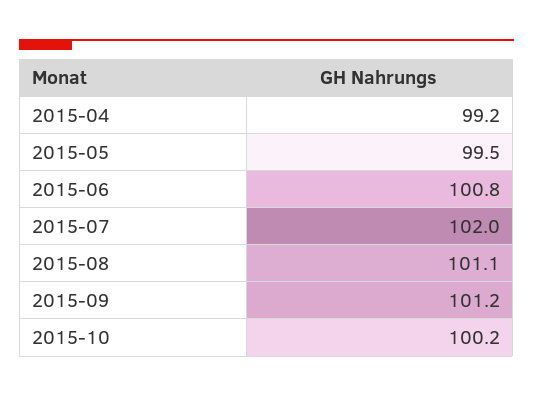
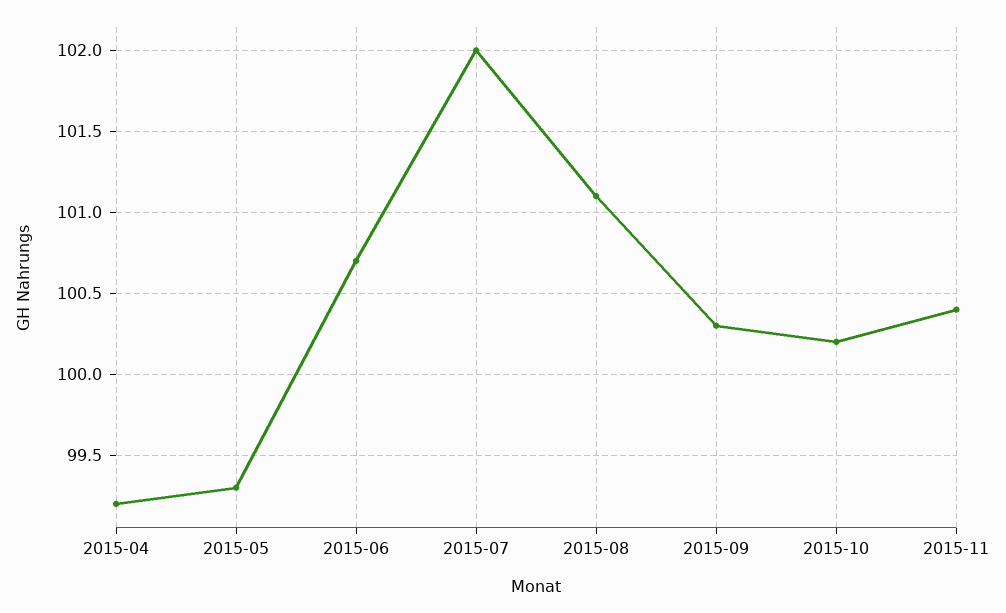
2015-05: 99.5 -> 99.3
2015-06: 100.8 -> 100.7
2015-09: 101.2 -> 100.3
2015-11: none -> 100.4

